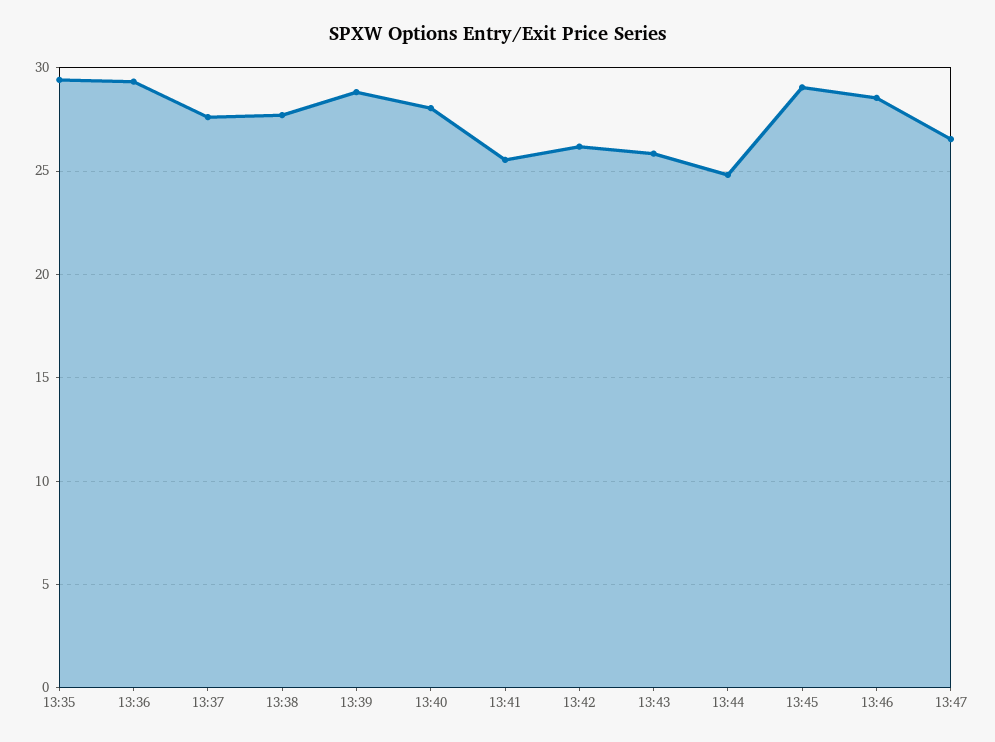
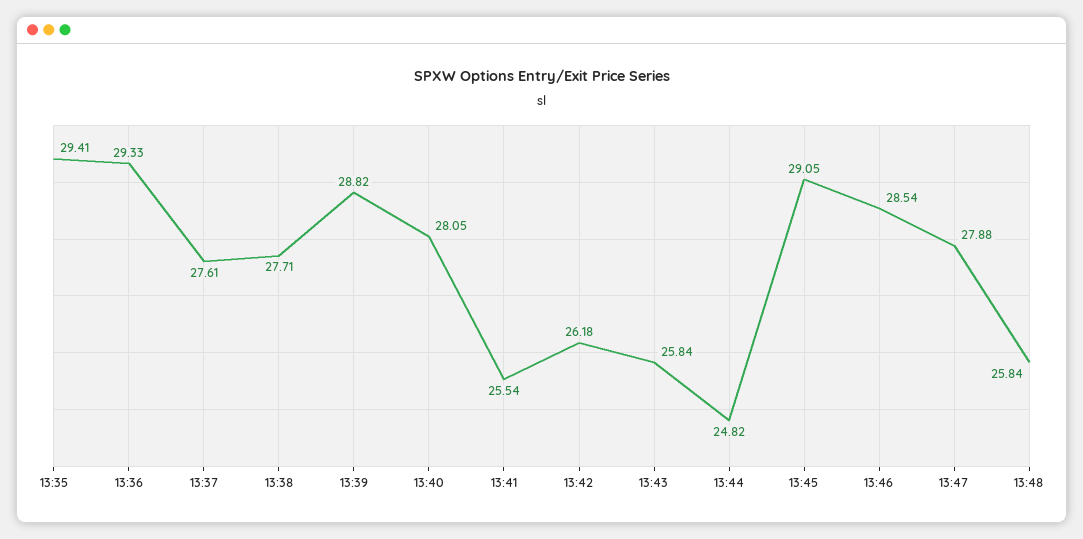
13:47: 26.5 -> 27.88
13:48: none -> 25.84

